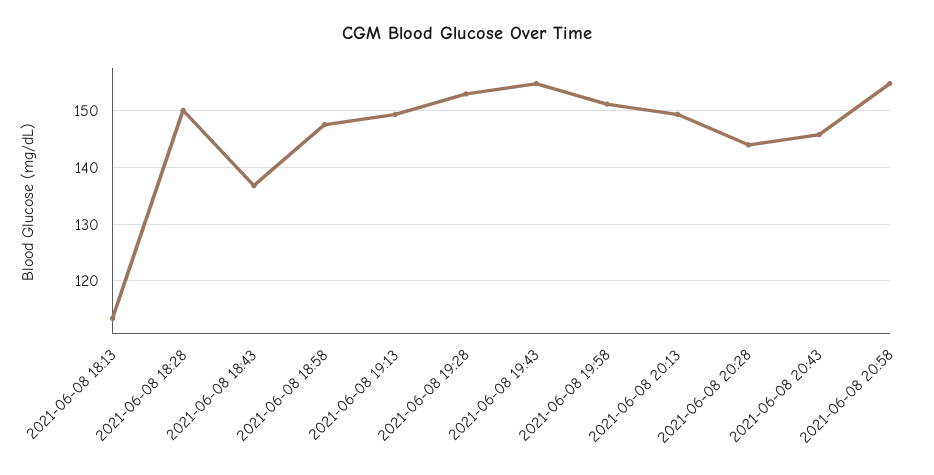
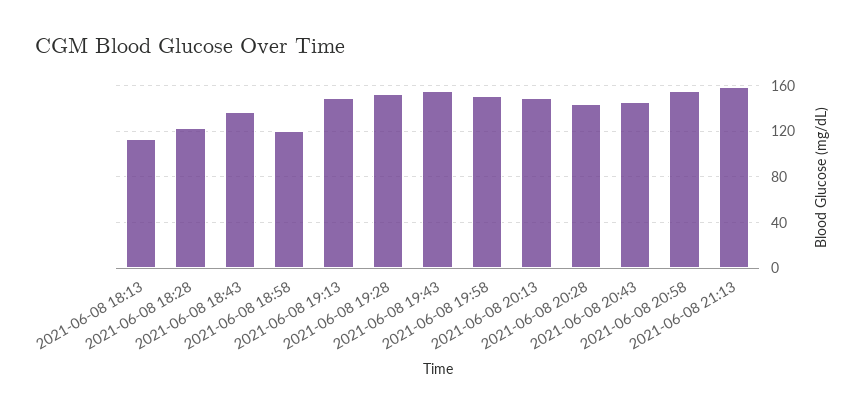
2021-06-08 18:28: 150 -> 120
2021-06-08 18:58: 148 -> 120
2021-06-08 21:13: none -> 160

